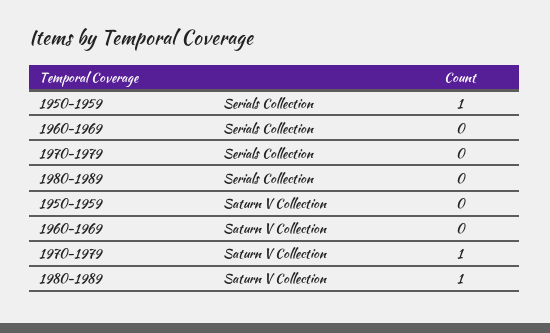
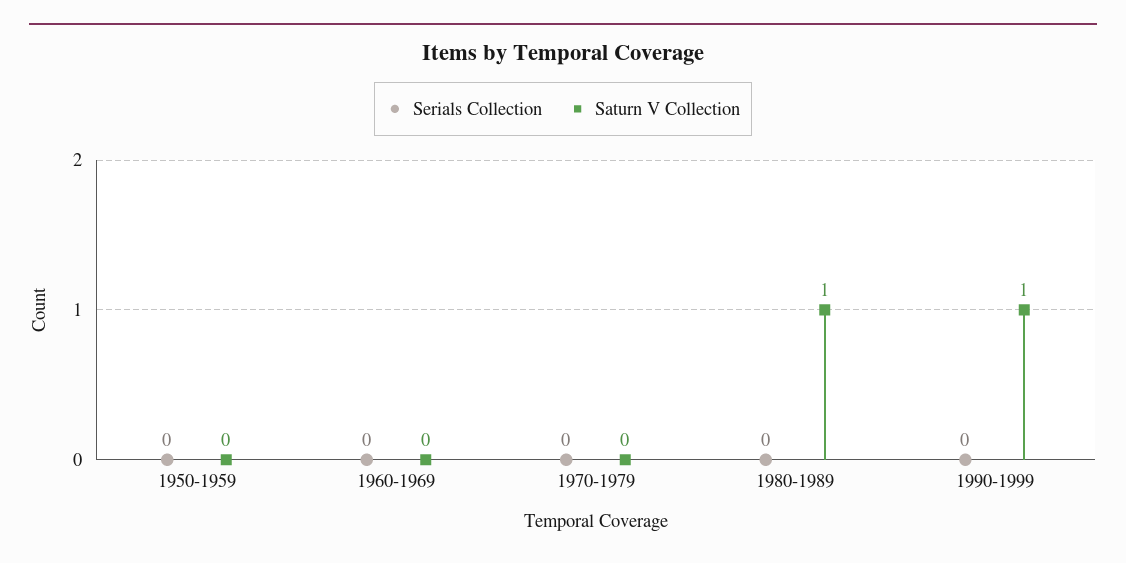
Serials Collection, 1950-1959: 1 -> 0
Saturn V Collection, 1970-1979: 1 -> 0
Serials Collection, 1990-1999: none -> 0
Saturn V Collection, 1990-1999: none -> 1

